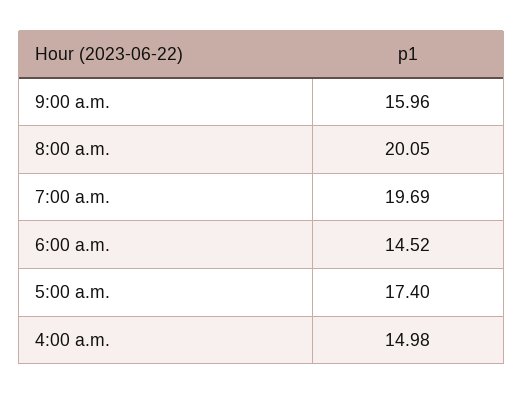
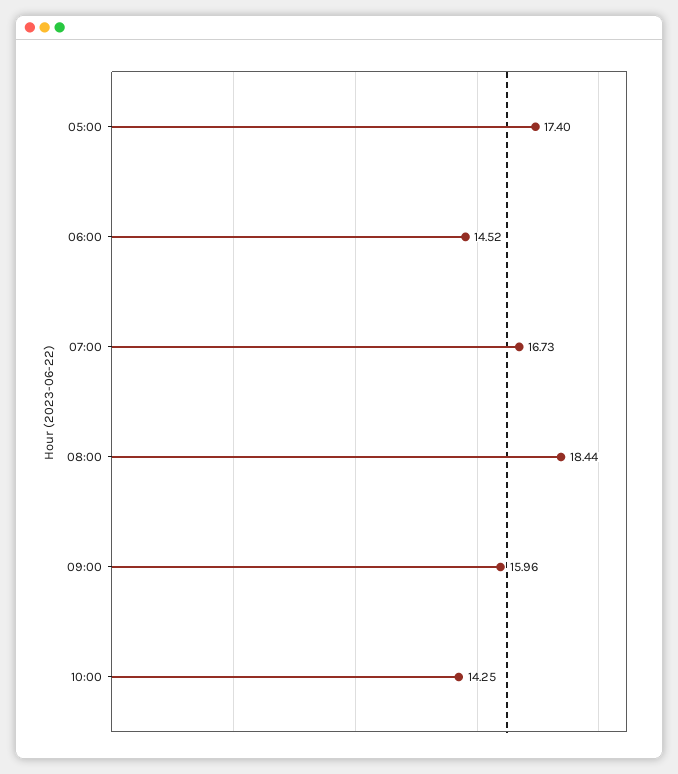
8:00 a.m.: 20.05 -> 18.44
7:00 a.m.: 19.69 -> 16.73
4:00 a.m.: 14.98 -> none
10:00: none -> 14.25

